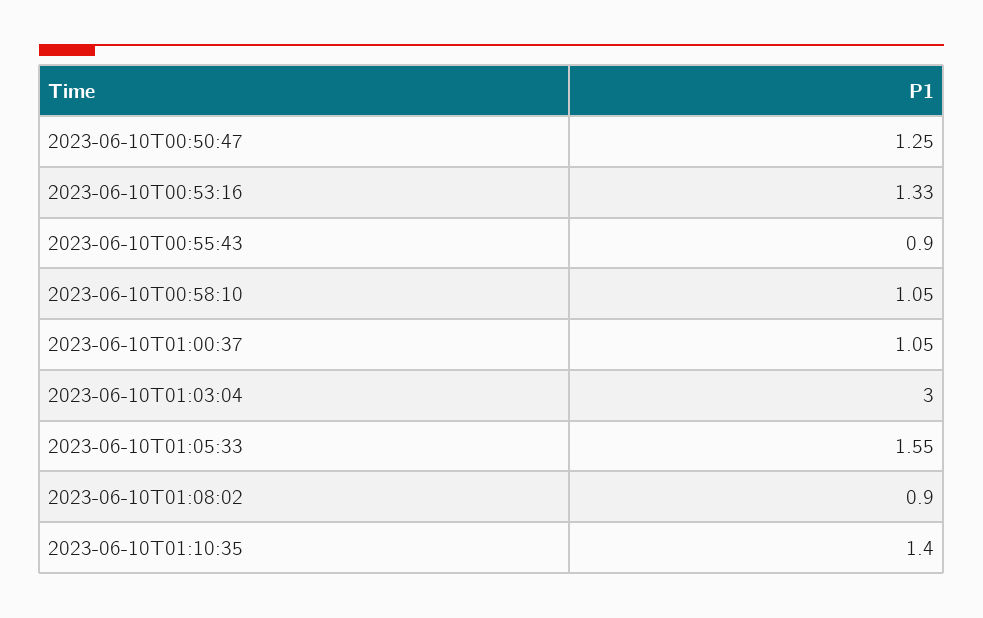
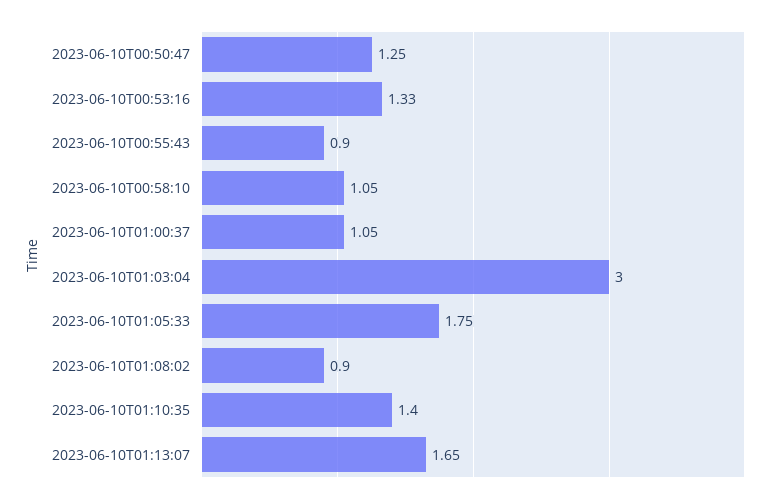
2023-06-10T01:05:33: 1.55 -> 1.75
2023-06-10T01:13:07: none -> 1.65

